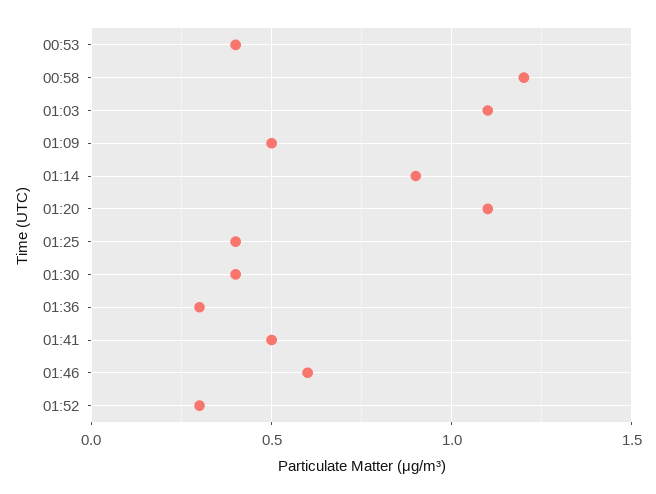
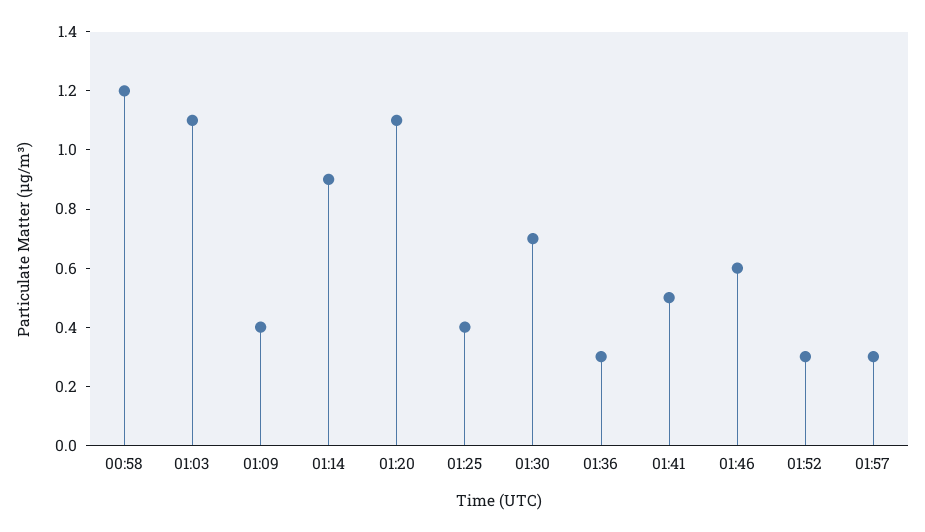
00:53: 0.4 -> none
01:09: 0.5 -> 0.4
01:30: 0.4 -> 0.7
01:57: none -> 0.3

